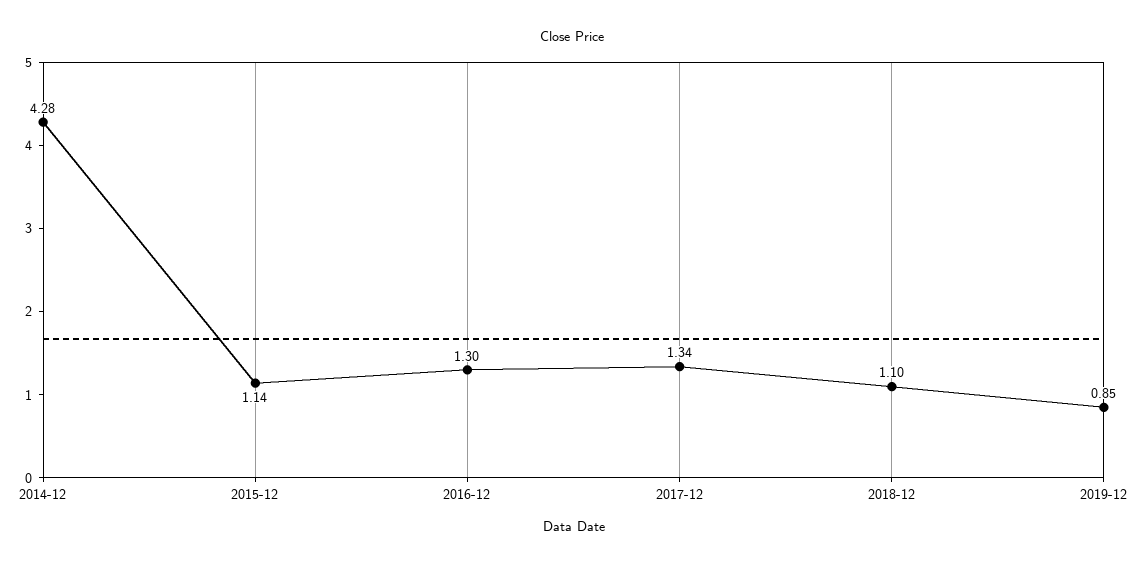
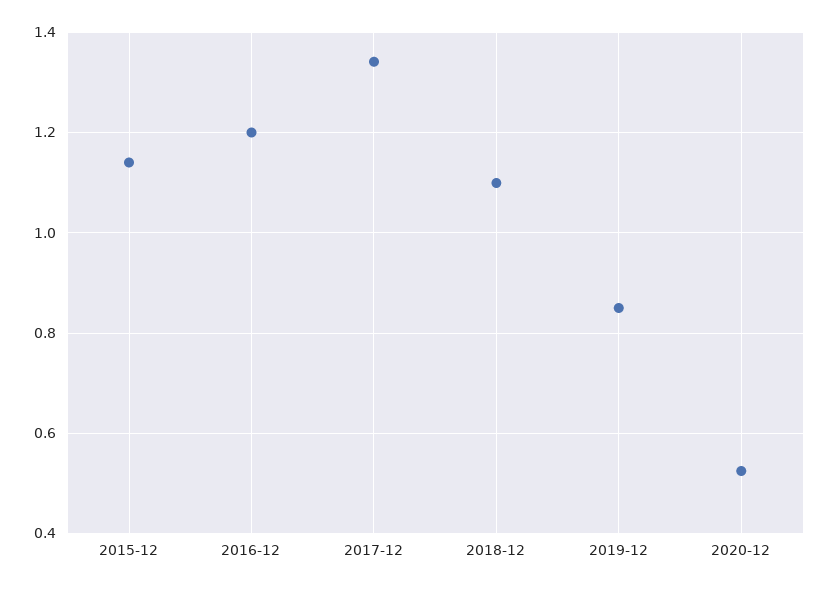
2014-12: 4.28 -> none
2016-12: 1.3 -> 1.2
2020-12: none -> 0.52

